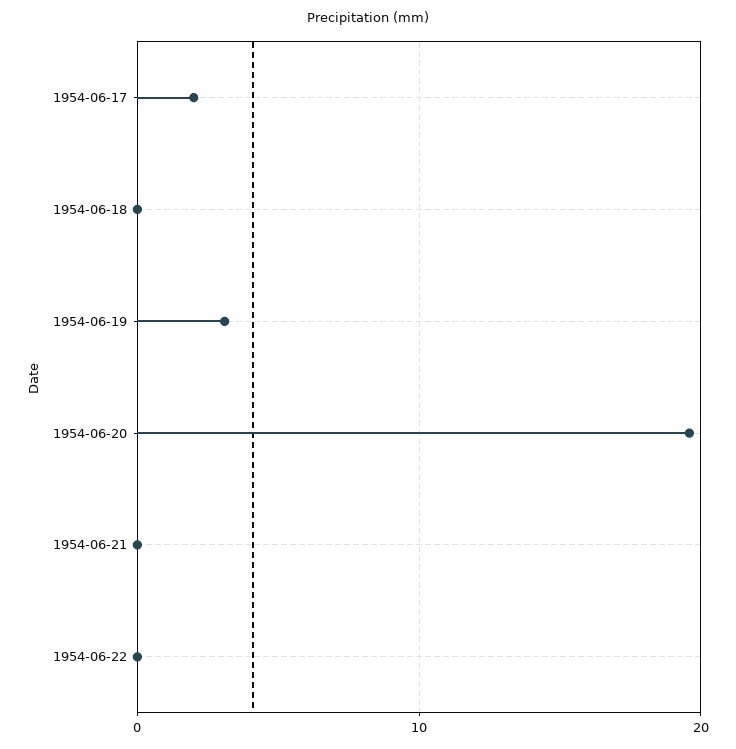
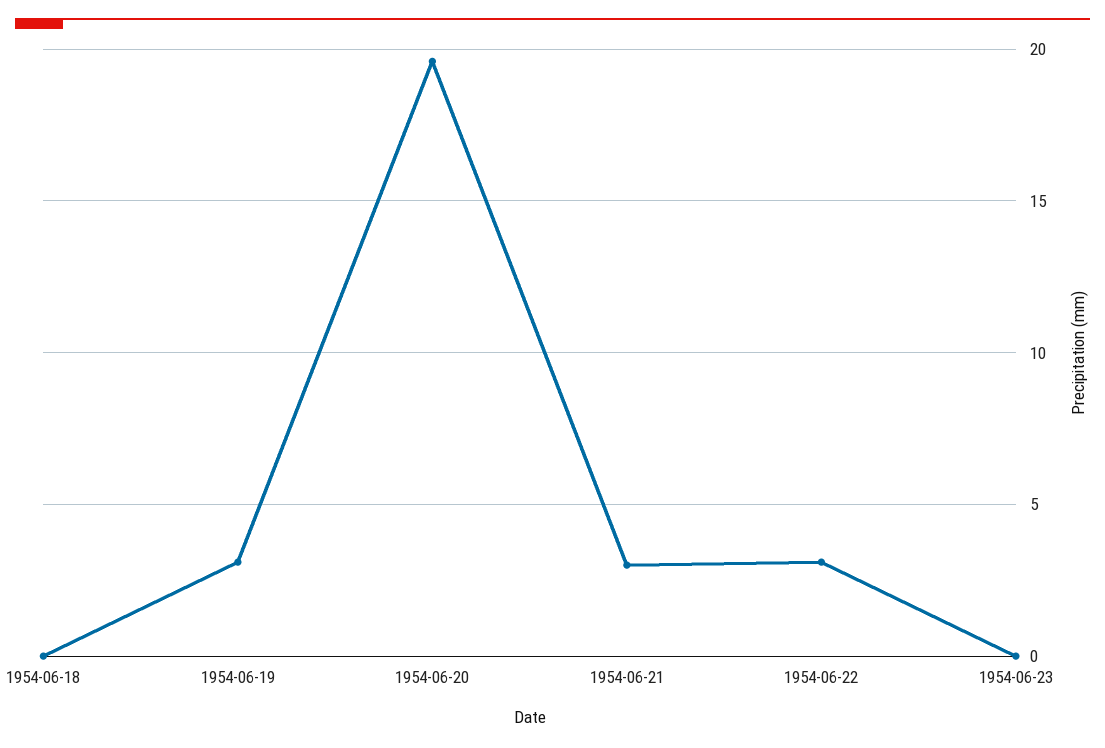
1954-06-17: 2 -> none
1954-06-21: 0 -> 3
1954-06-22: 0 -> 3
1954-06-23: none -> 0

